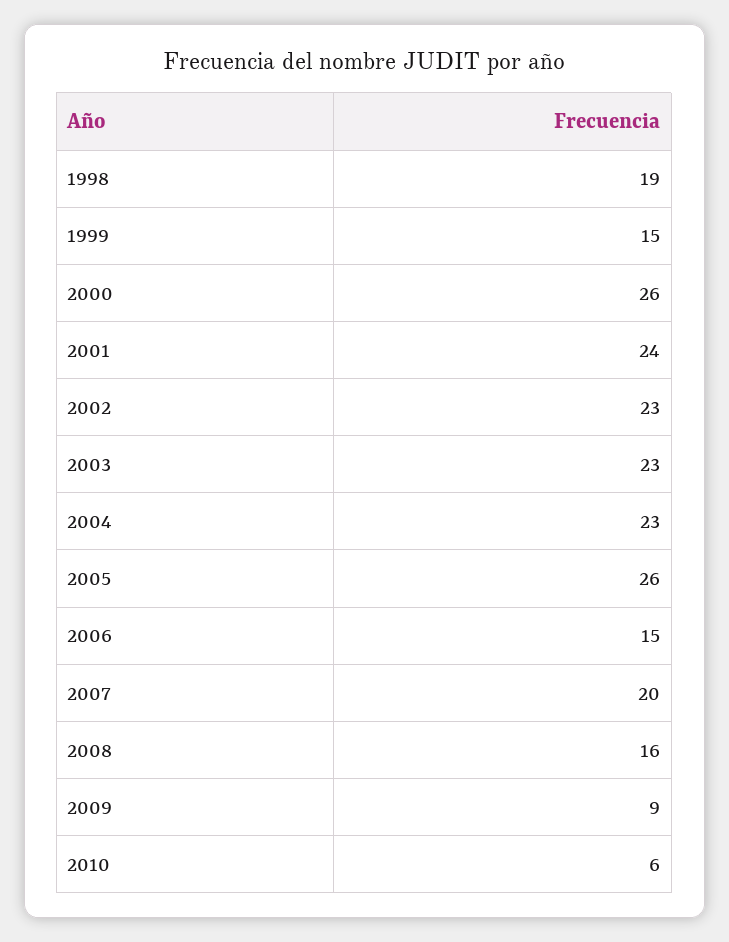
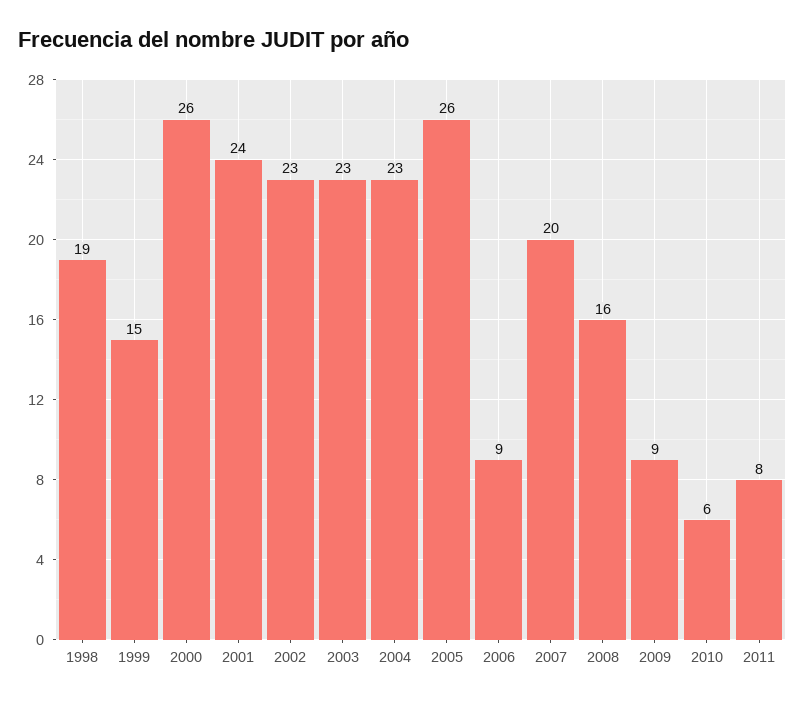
2006: 15 -> 9
2011: none -> 8

